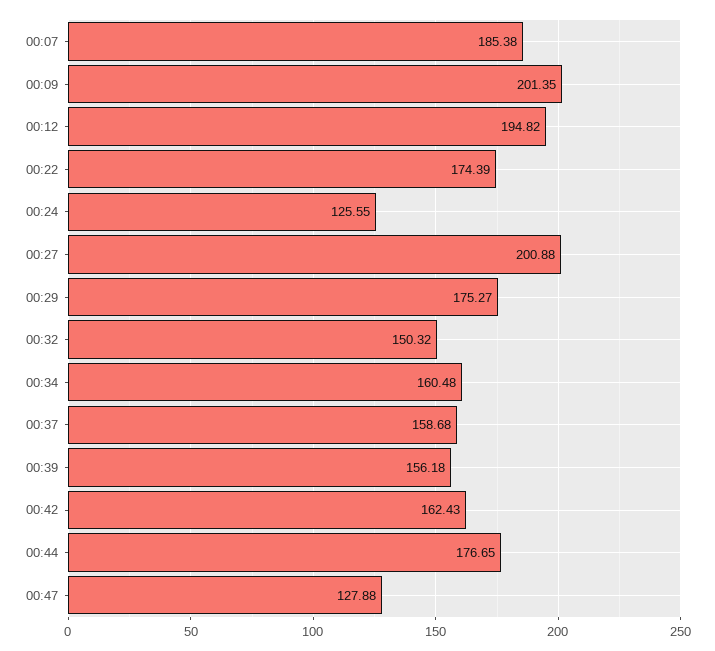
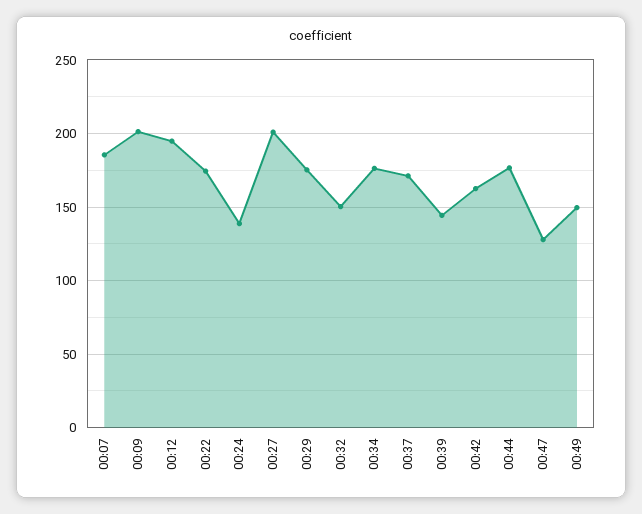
00:24: 125.55 -> 140
00:34: 160.48 -> 175
00:37: 158.68 -> 170
00:39: 156.18 -> 145
00:49: none -> 150

